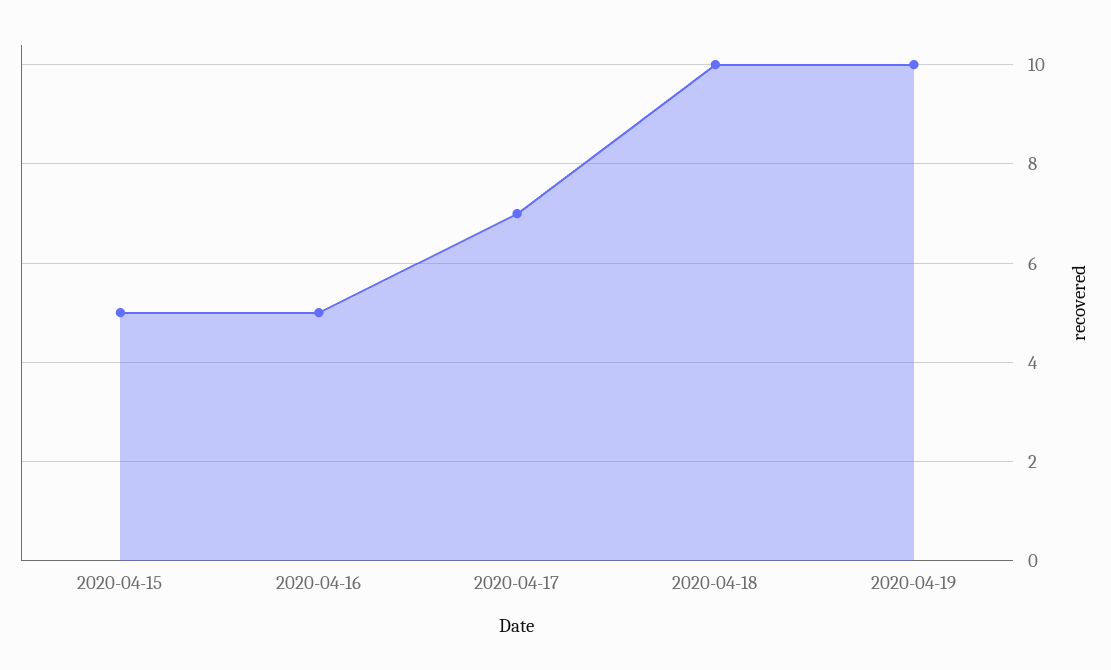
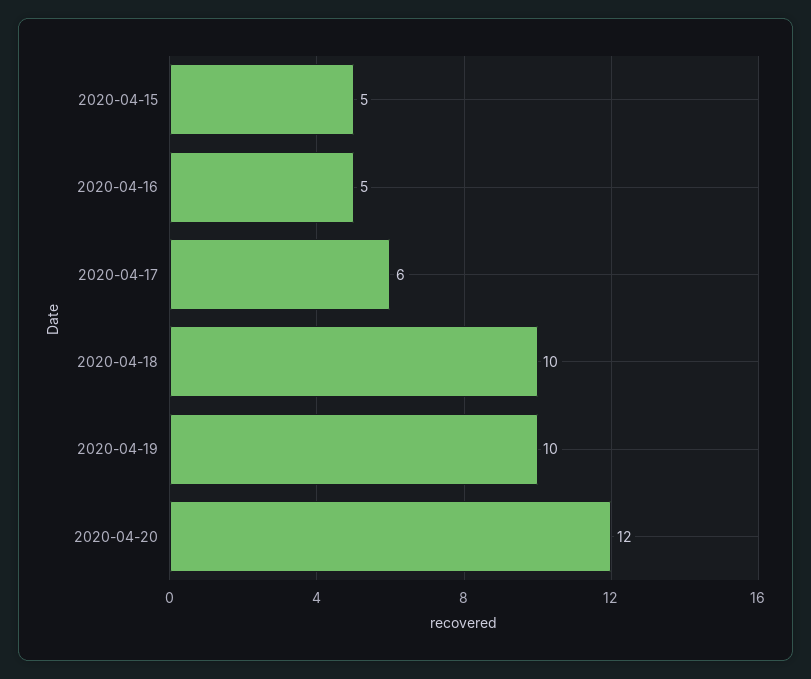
2020-04-17: 7 -> 6
2020-04-20: none -> 12

